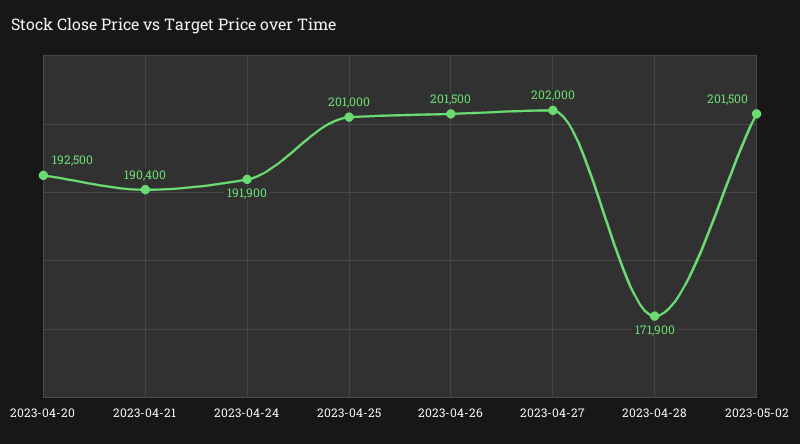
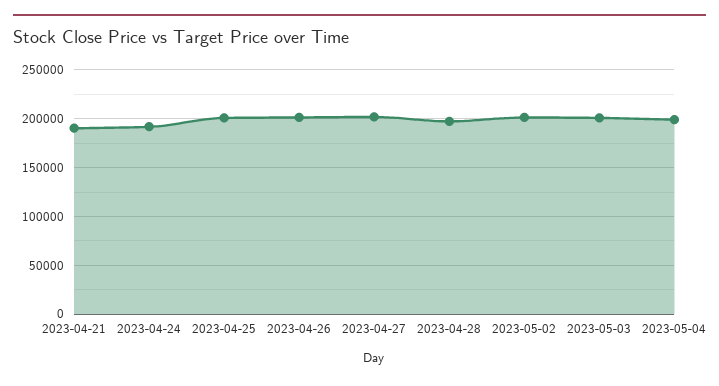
2023-04-20: 192500 -> none
2023-04-28: 171900 -> 200000
2023-05-03: none -> 200000
2023-05-04: none -> 200000

